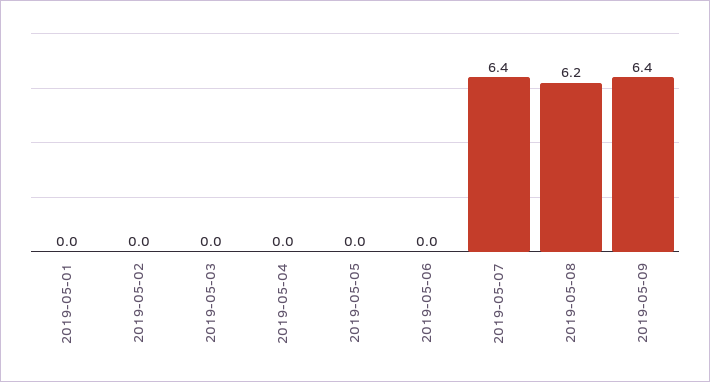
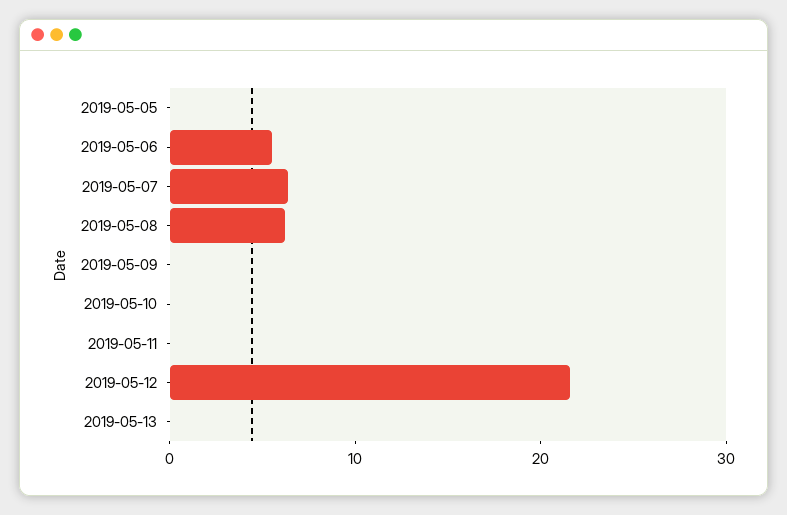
2019-05-01: 0 -> none
2019-05-02: 0 -> none
2019-05-03: 0 -> none
2019-05-04: 0 -> none
2019-05-06: 0 -> 6
2019-05-09: 6.4 -> 0
2019-05-10: none -> 0
2019-05-11: none -> 0
2019-05-12: none -> 22
2019-05-13: none -> 0

